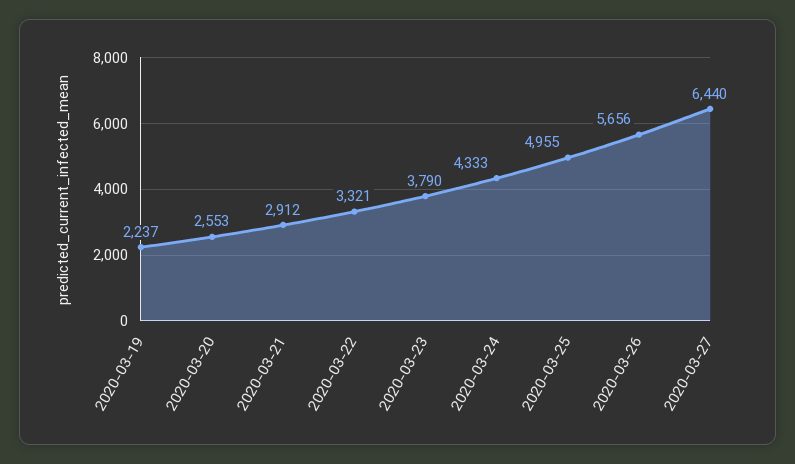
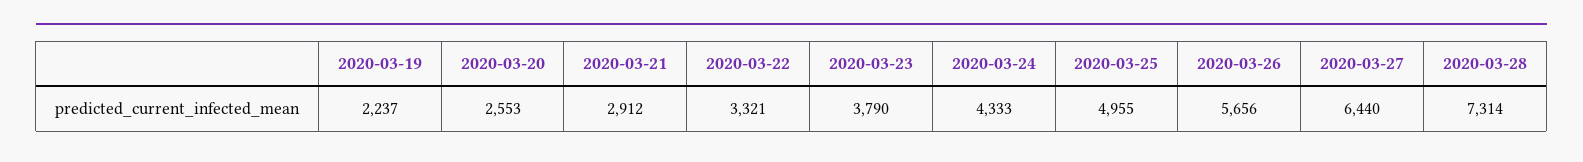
2020-03-28: none -> 7314

